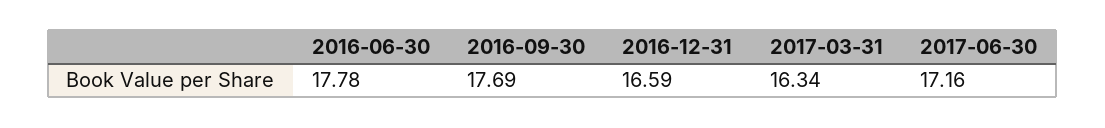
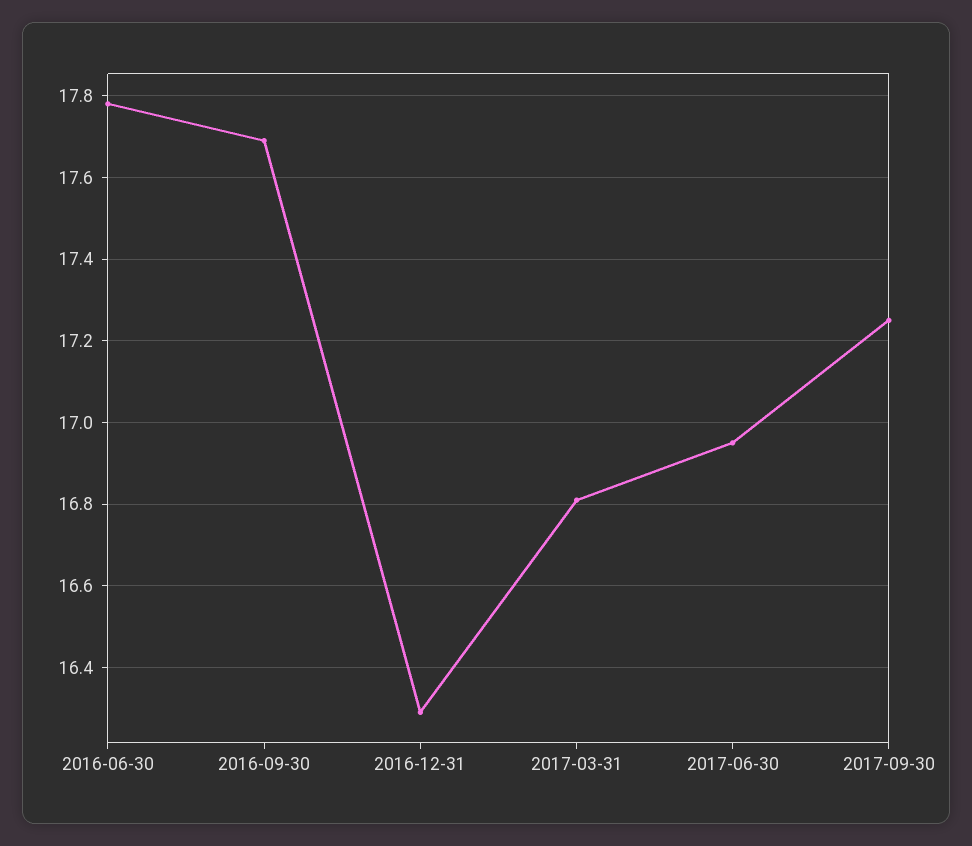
2016-12-31: 16.59 -> 16.3
2017-03-31: 16.34 -> 16.8
2017-06-30: 17.16 -> 16.95
2017-09-30: none -> 17.25

